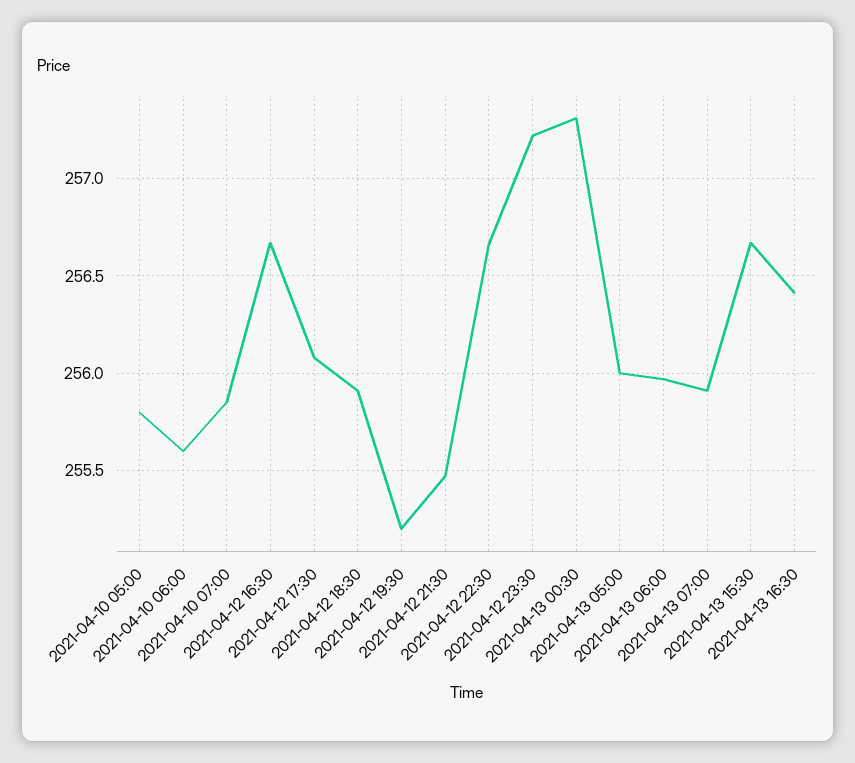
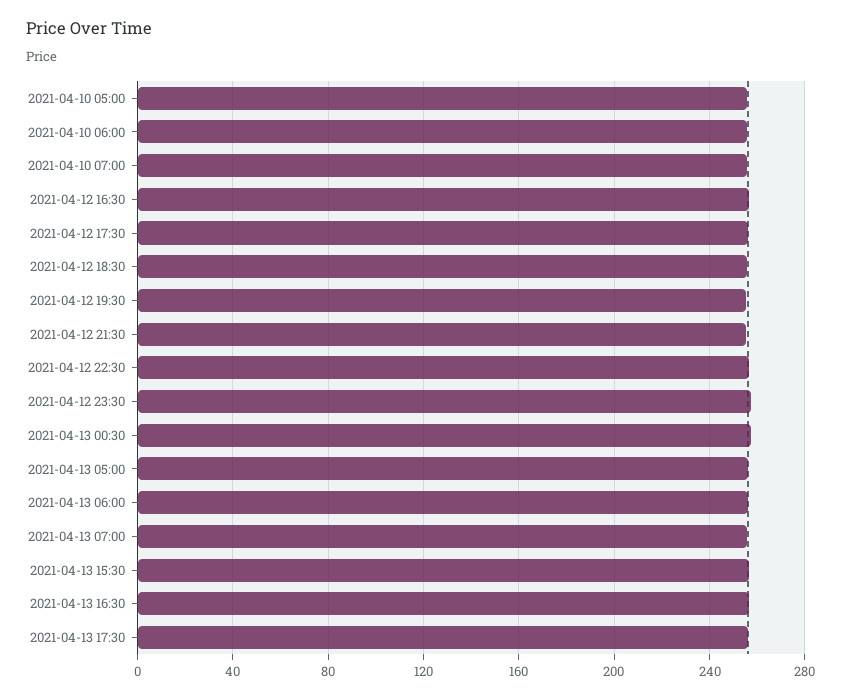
2021-04-13 17:30: none -> 255

